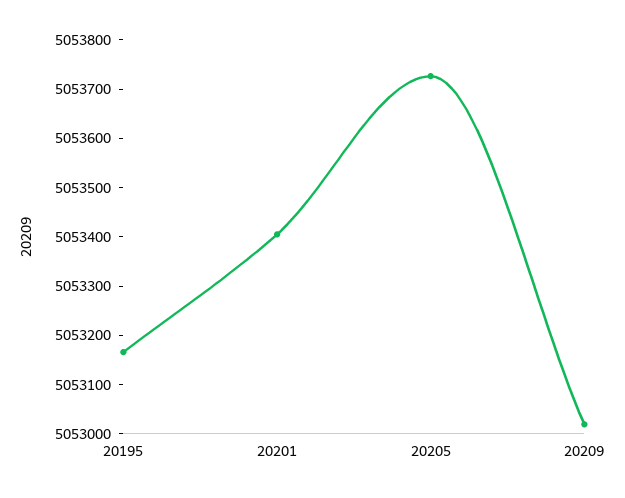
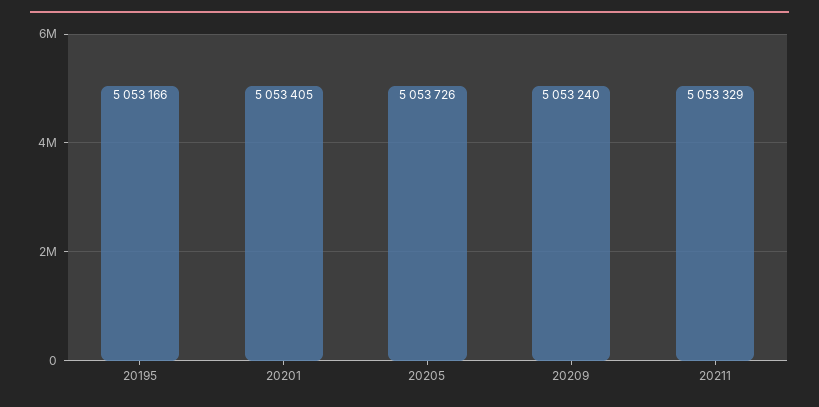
20209: 5053020 -> 5053240
20211: none -> 5053329

